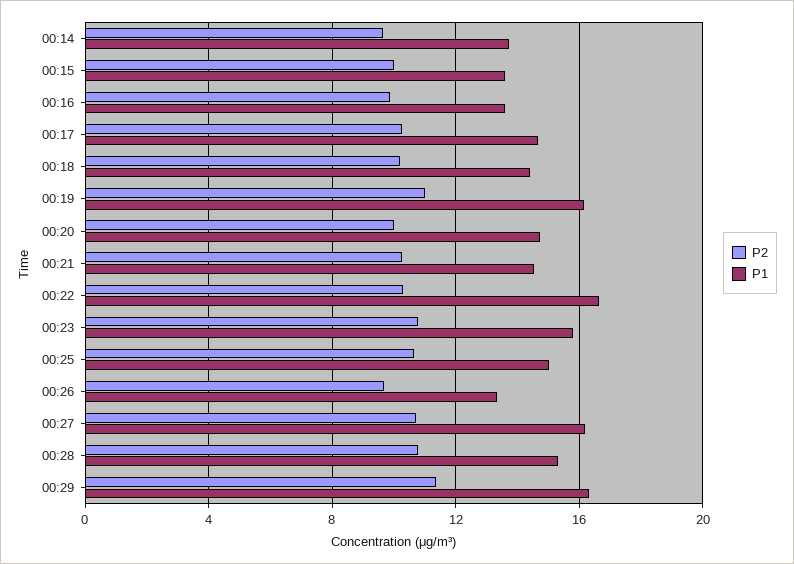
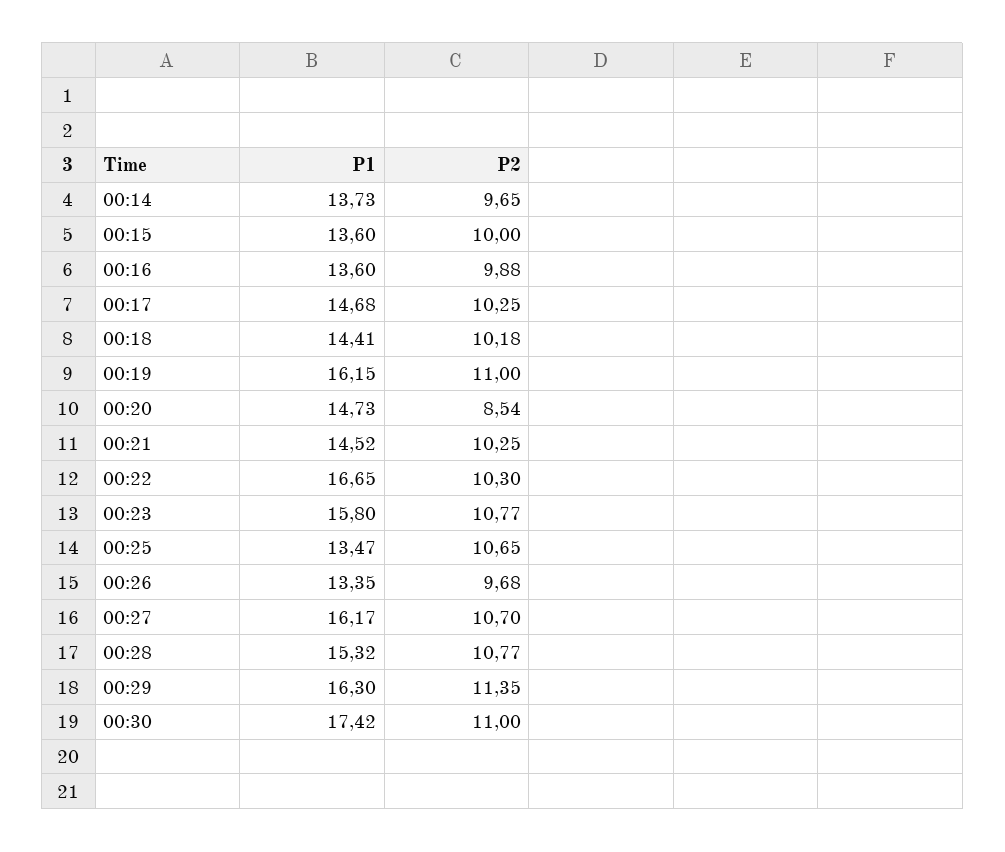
P2, 00:20: 10 -> 8.54
P1, 00:25: 15 -> 13.47
P1, 00:30: none -> 17.42
P2, 00:30: none -> 11

